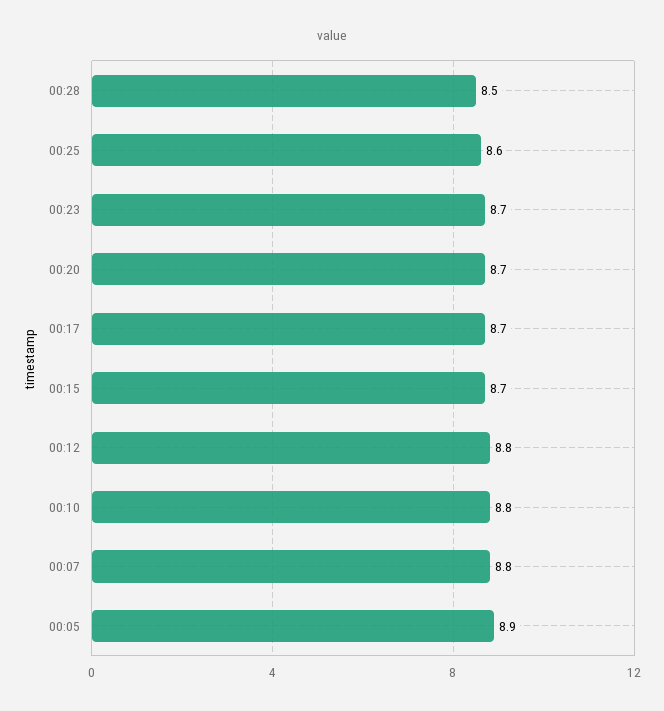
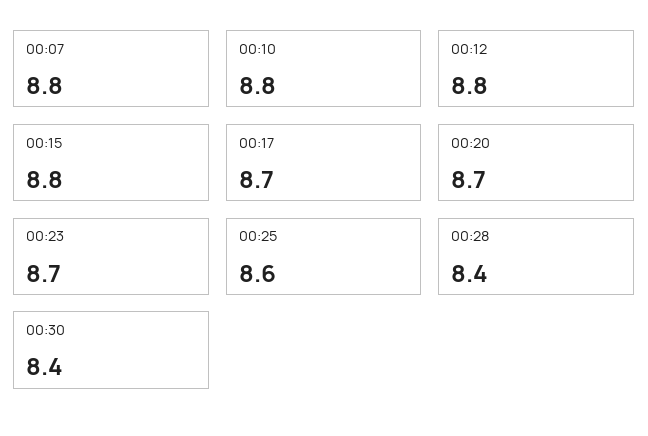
00:28: 8.5 -> 8.4
00:15: 8.7 -> 8.8
00:05: 8.9 -> none
00:30: none -> 8.4

